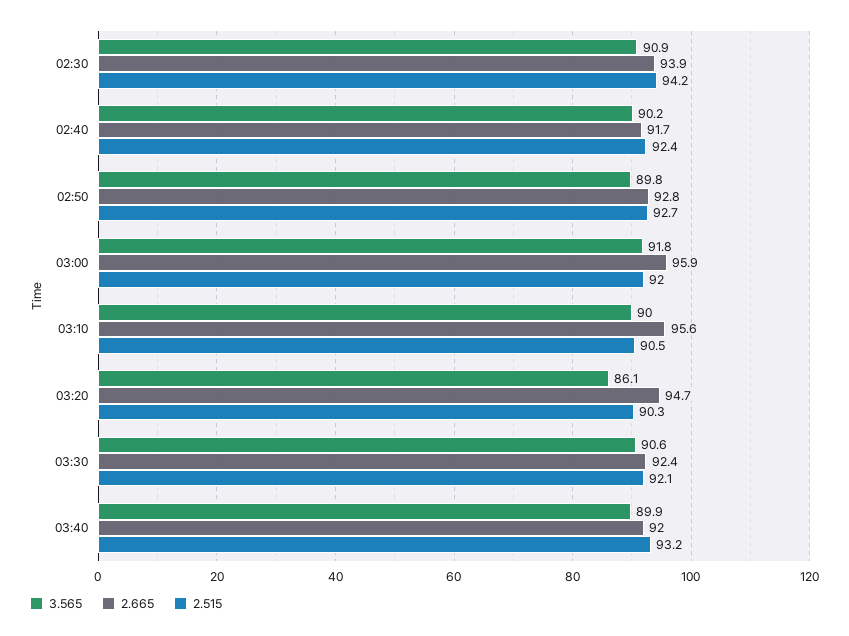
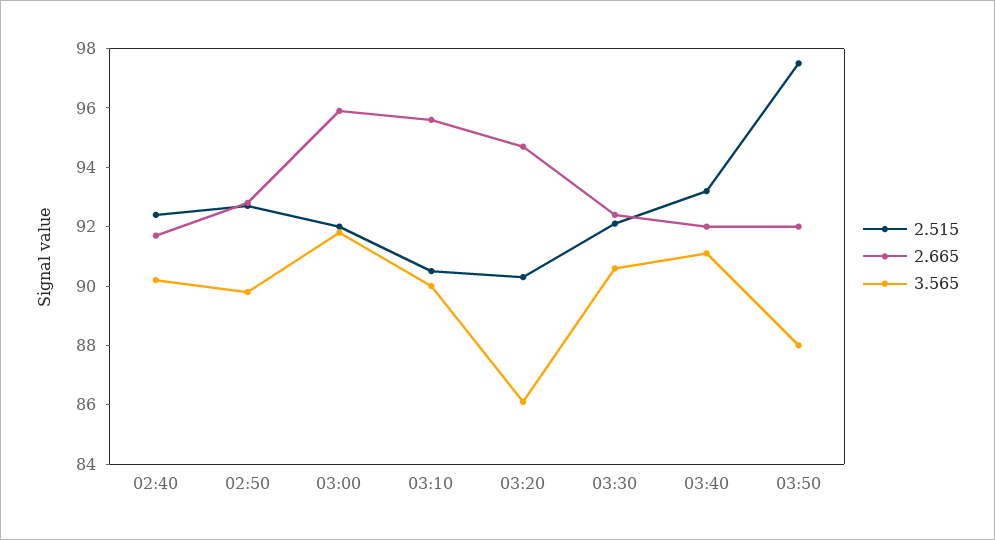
3.565, 02:30: 90.9 -> none
2.665, 02:30: 93.9 -> none
2.515, 02:30: 94.2 -> none
3.565, 03:40: 89.9 -> 91
2.515, 03:50: none -> 97.5
2.665, 03:50: none -> 92
3.565, 03:50: none -> 88

